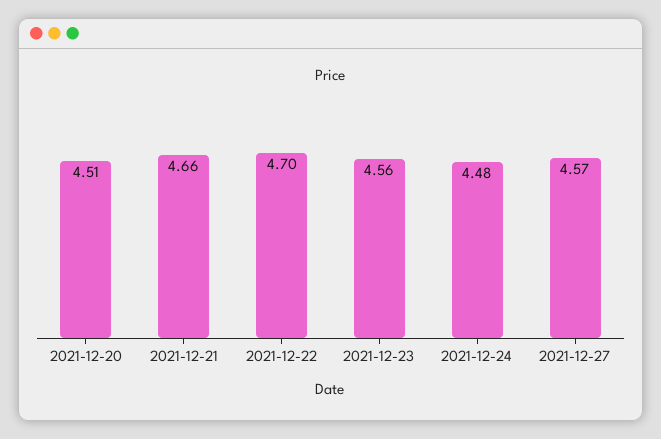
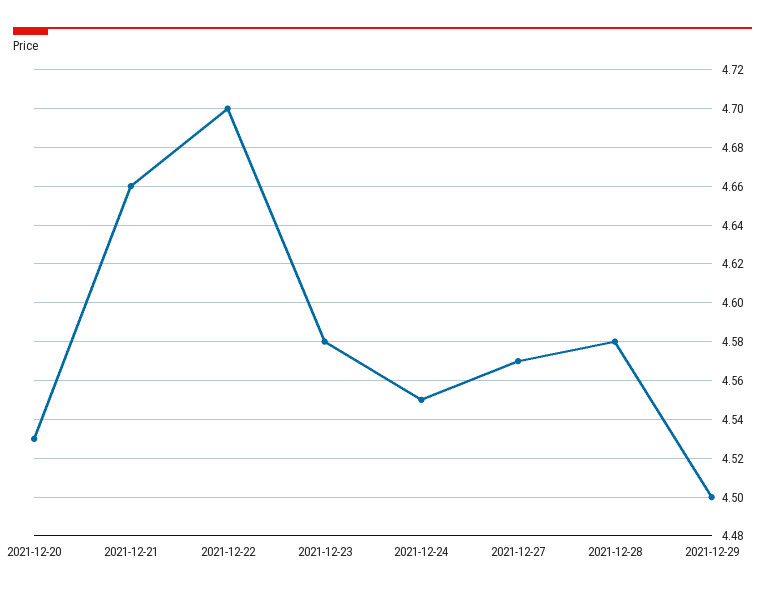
2021-12-20: 4.51 -> 4.53
2021-12-23: 4.56 -> 4.58
2021-12-24: 4.48 -> 4.55
2021-12-28: none -> 4.58
2021-12-29: none -> 4.5

